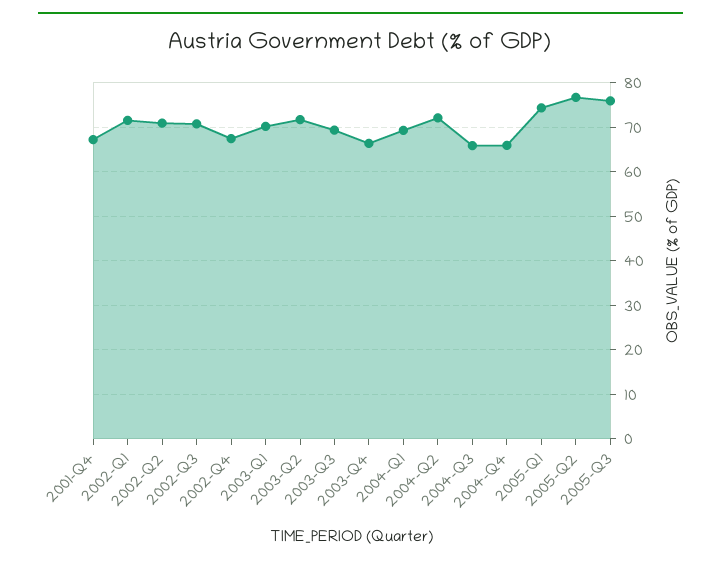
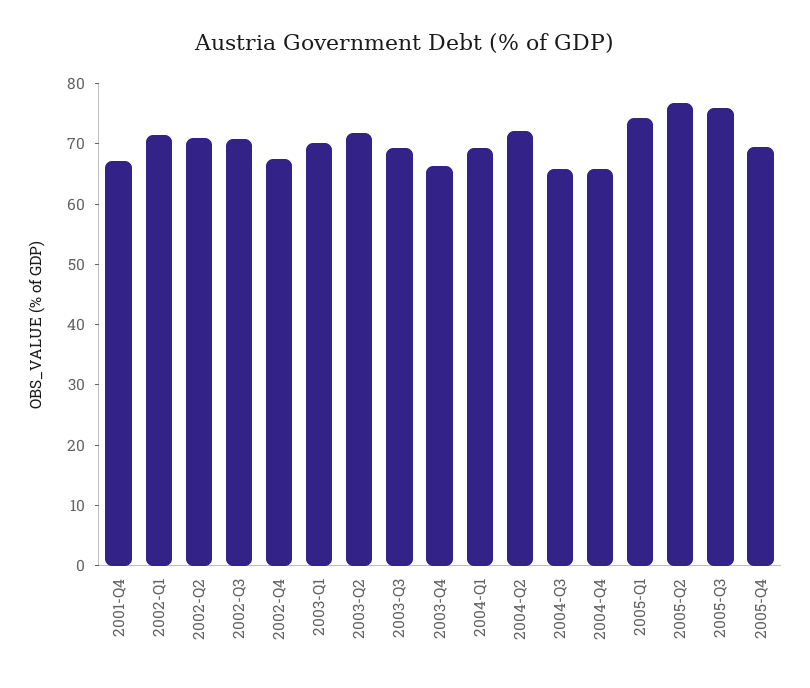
2005-Q4: none -> 70

